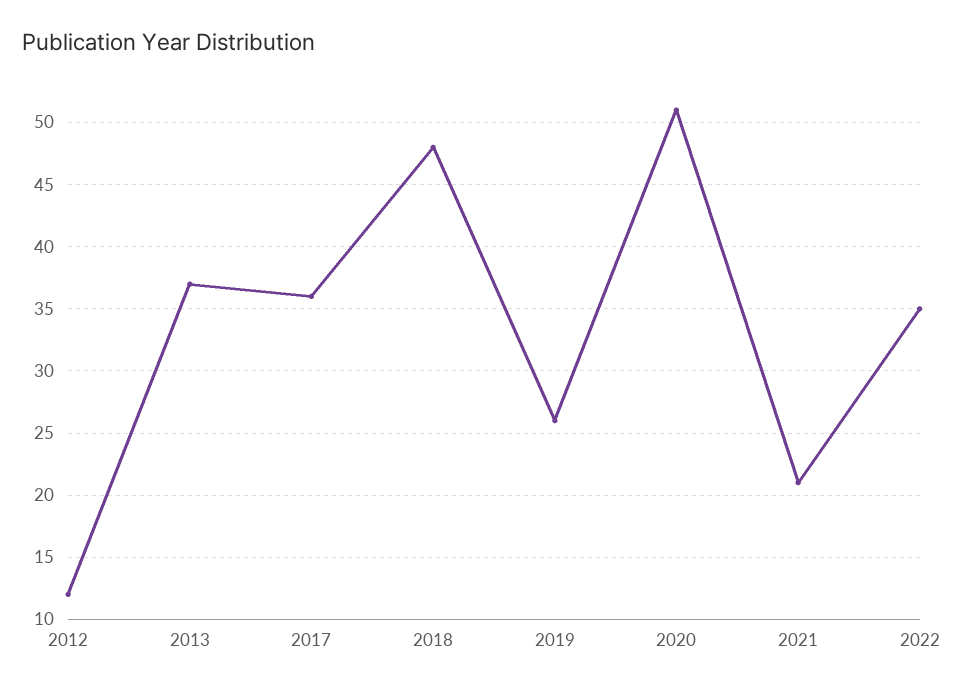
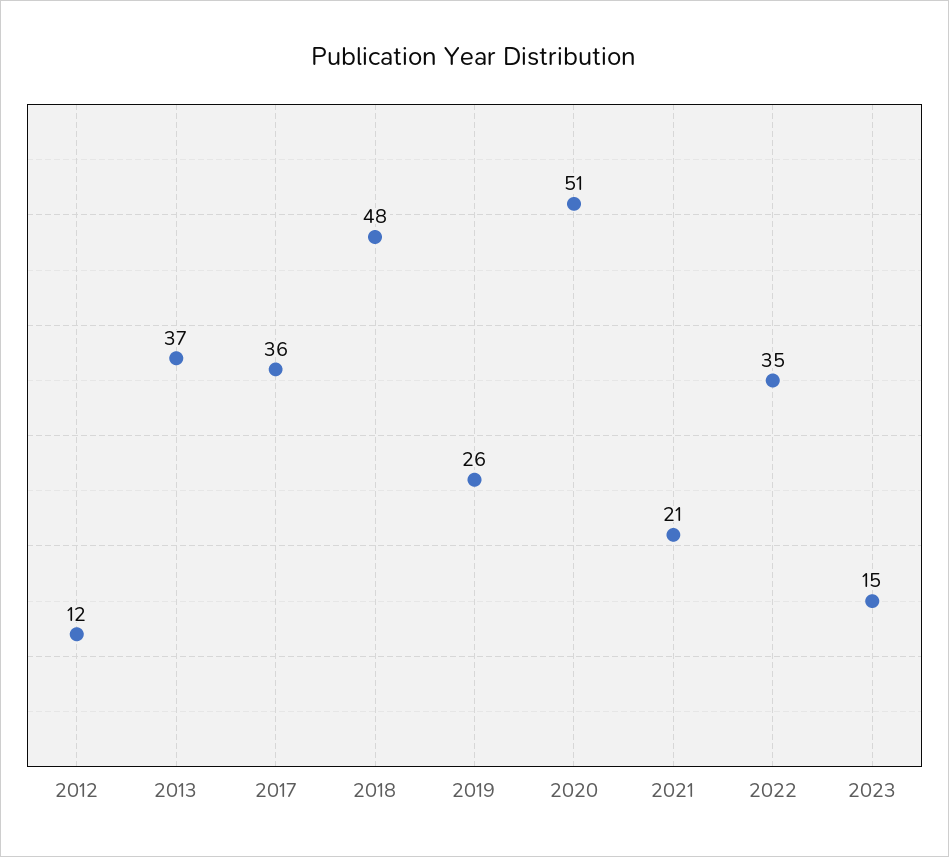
2023: none -> 15

